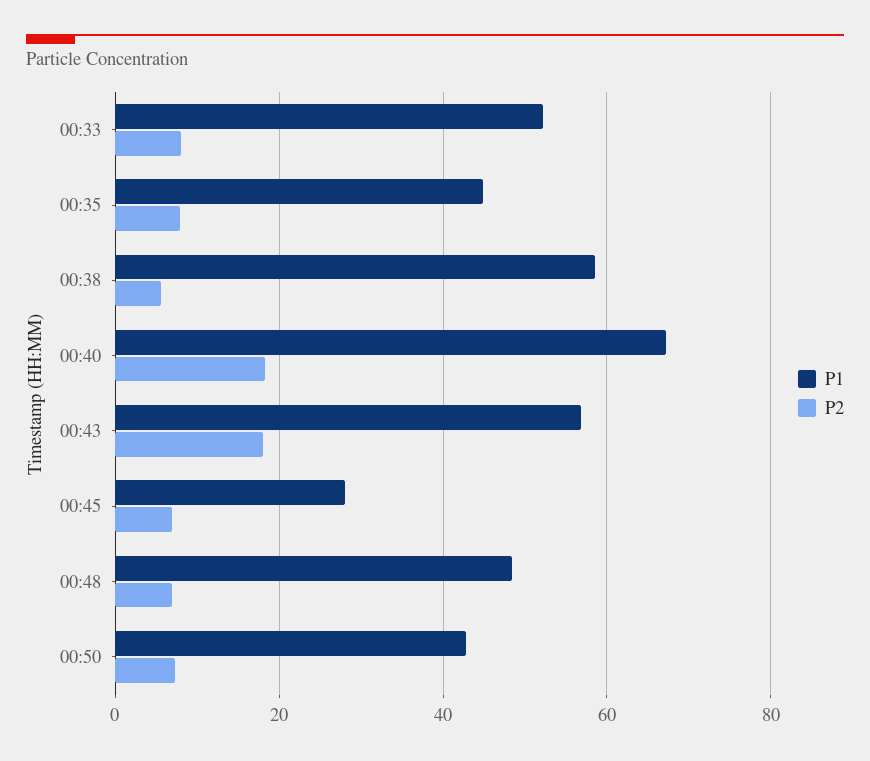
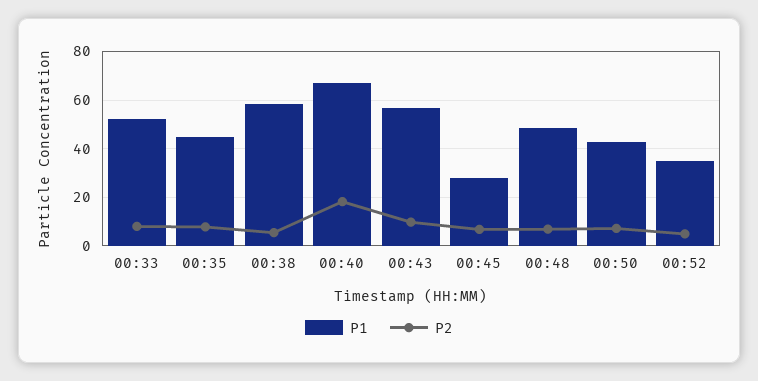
P2, 00:43: 18 -> 10
P1, 00:52: none -> 35
P2, 00:52: none -> 5

